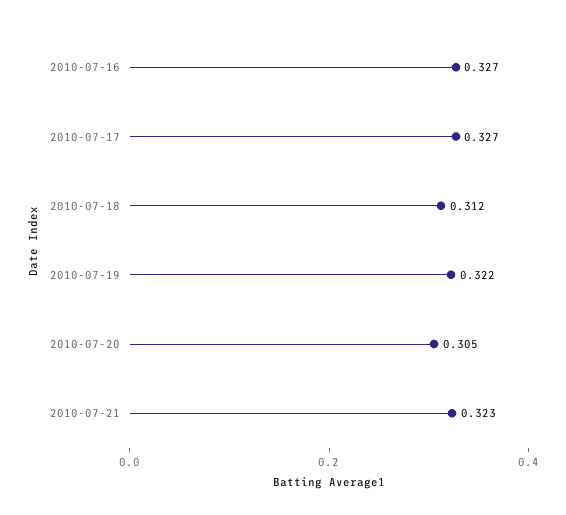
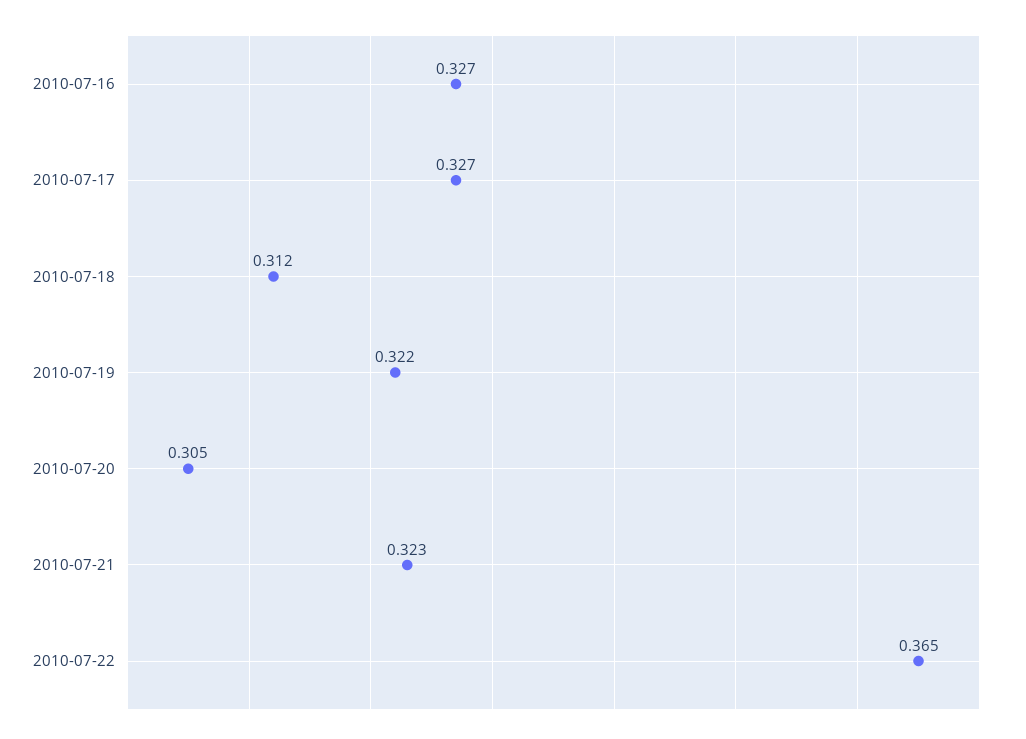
2010-07-22: none -> 0.365

